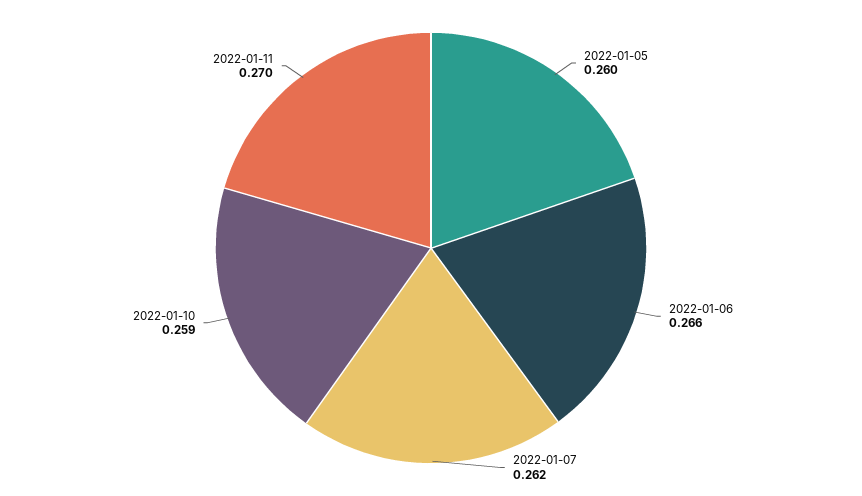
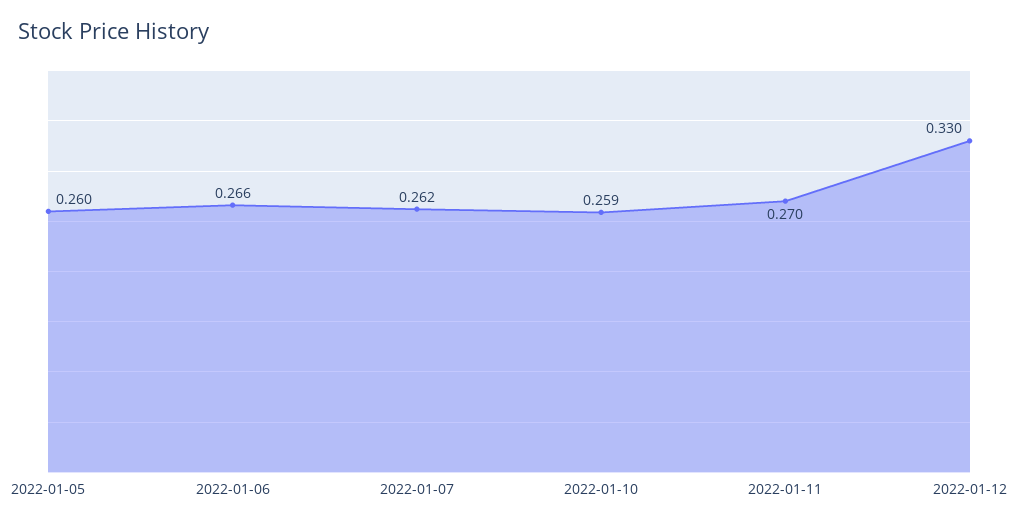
2022-01-12: none -> 0.33

